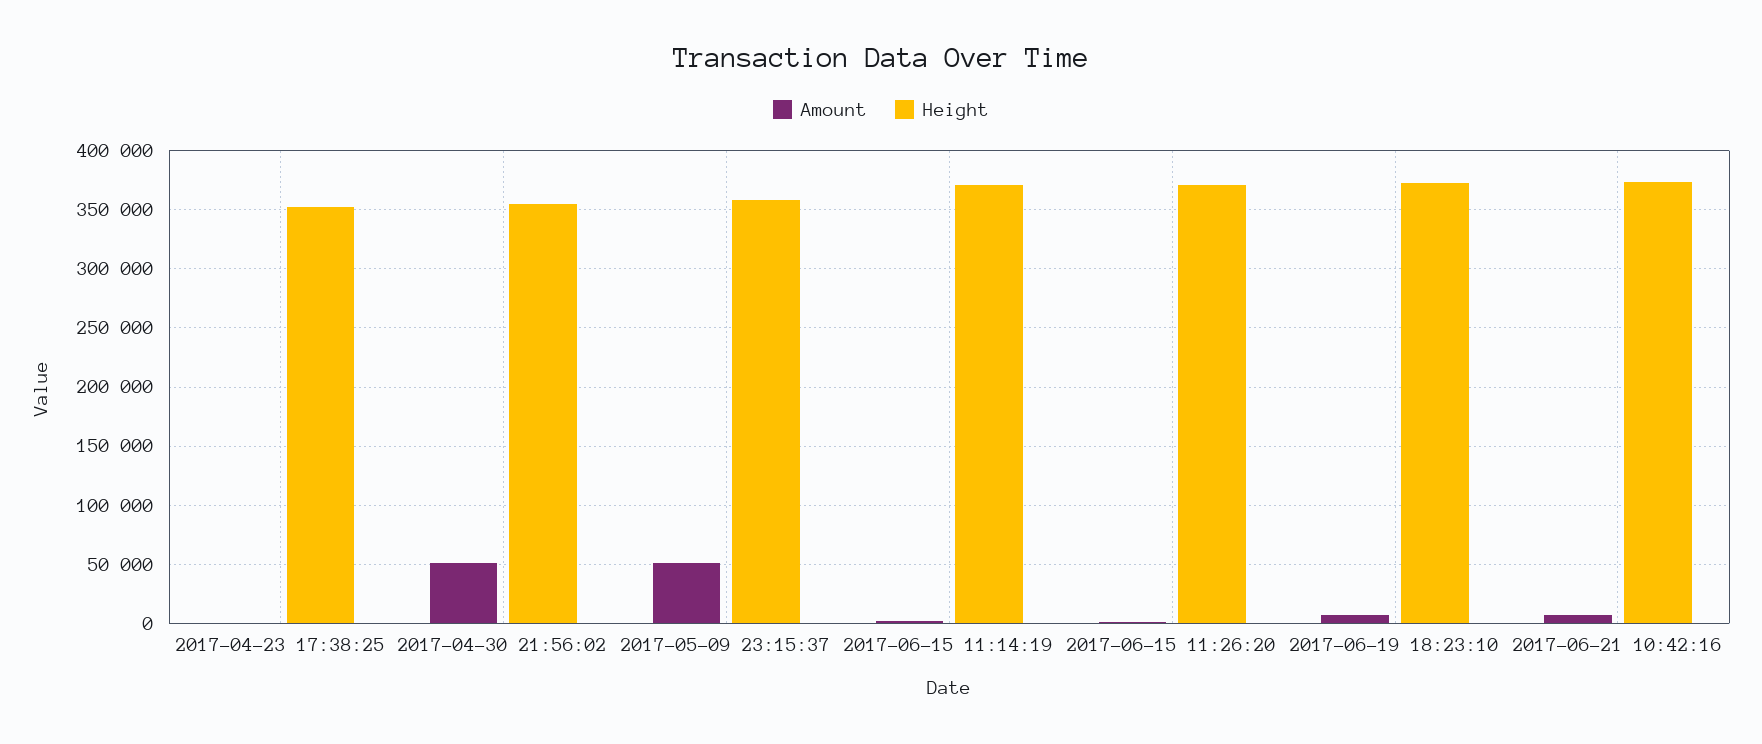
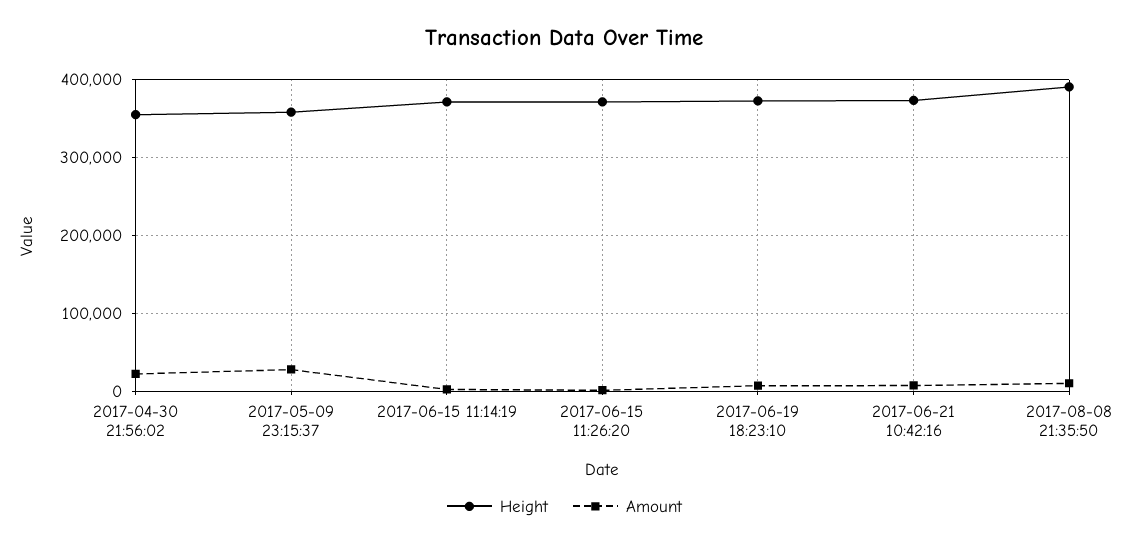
Amount, 2017-04-23 17:38:25: 0 -> none
Height, 2017-04-23 17:38:25: 350000 -> none
Amount, 2017-04-30 21:56:02: 50000 -> 20000
Amount, 2017-05-09 23:15:37: 50000 -> 30000
Height, 2017-08-08 21:35:50: none -> 390000
Amount, 2017-08-08 21:35:50: none -> 10000

